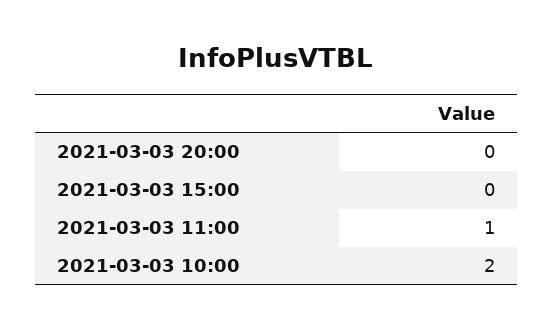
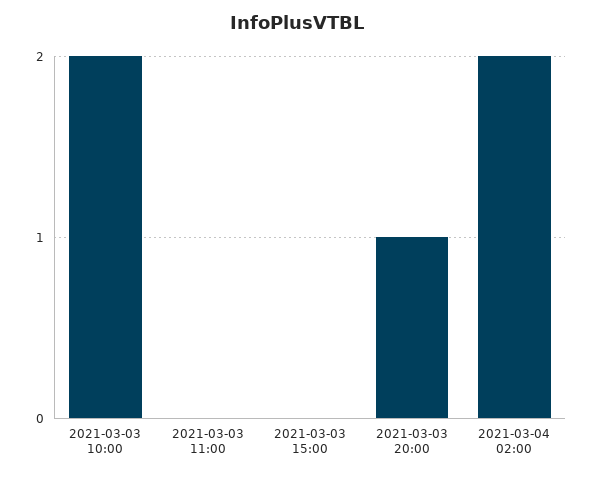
2021-03-03 20:00: 0 -> 1
2021-03-03 11:00: 1 -> 0
2021-03-04 02:00: none -> 2

